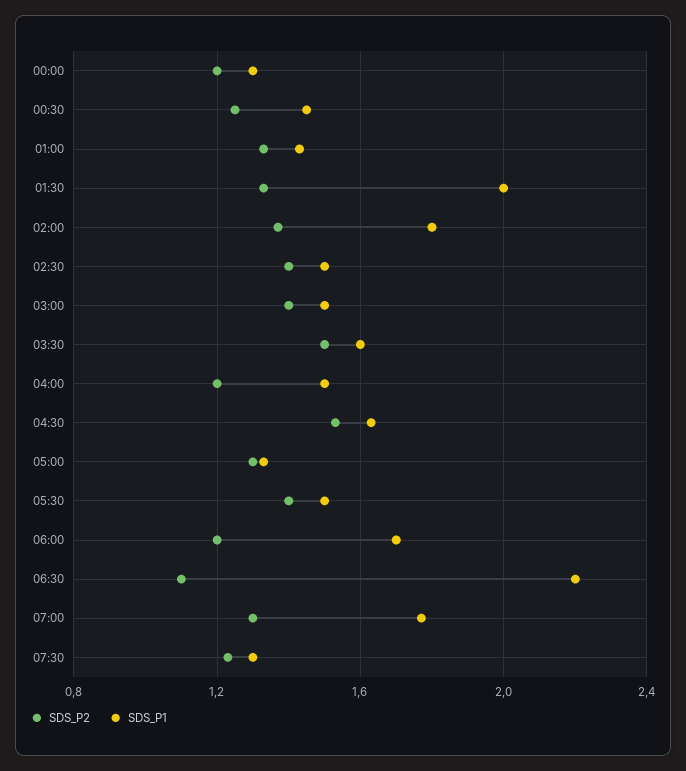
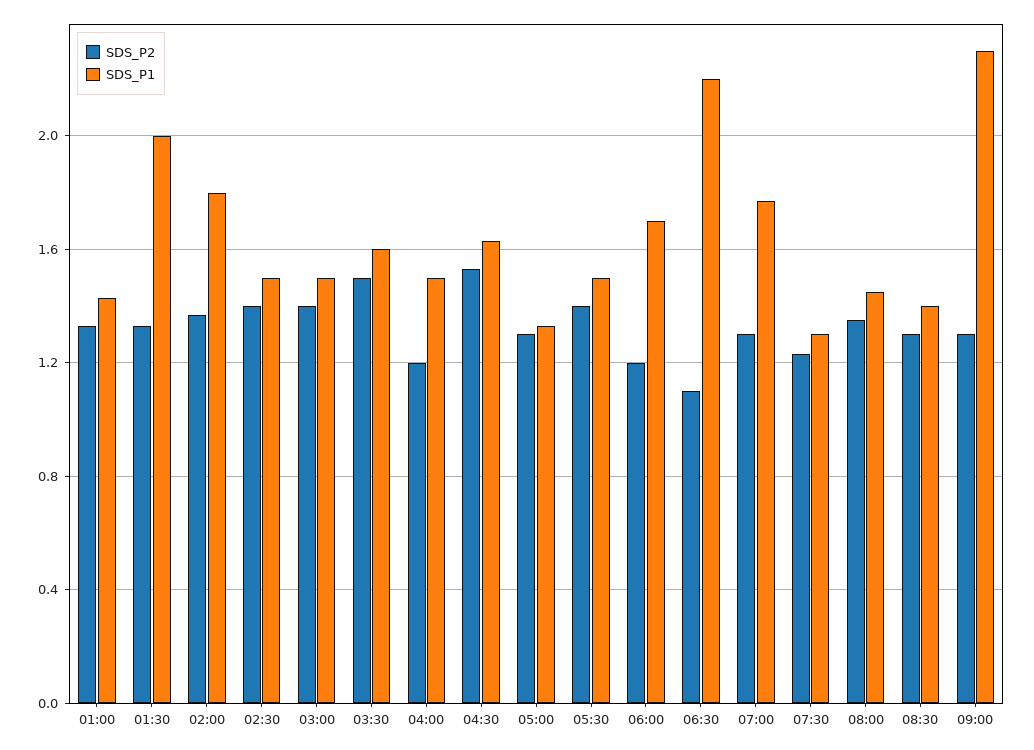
SDS_P2, 00:00: 1.2 -> none
SDS_P1, 00:00: 1.3 -> none
SDS_P2, 00:30: 1.25 -> none
SDS_P1, 00:30: 1.45 -> none
SDS_P2, 08:00: none -> 1.35
SDS_P1, 08:00: none -> 1.45
SDS_P2, 08:30: none -> 1.3
SDS_P1, 08:30: none -> 1.4
SDS_P2, 09:00: none -> 1.3
SDS_P1, 09:00: none -> 2.3

